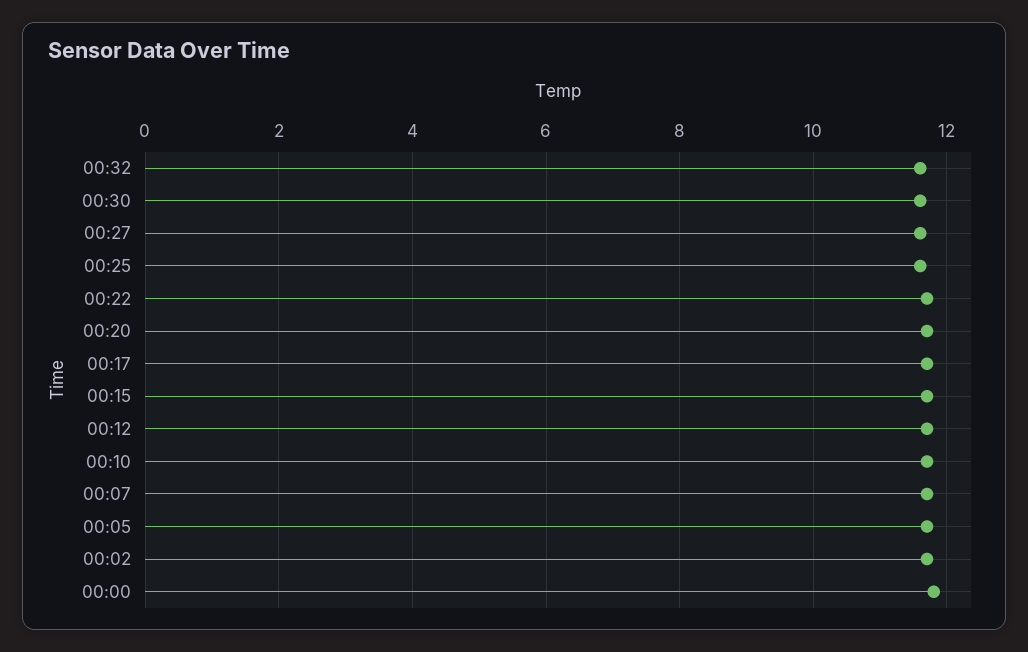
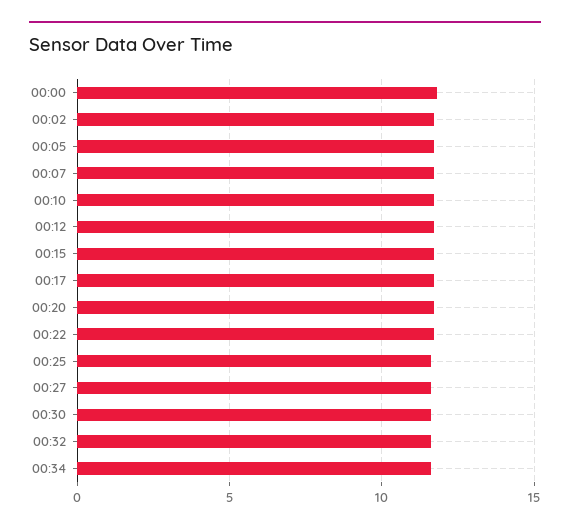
00:34: none -> 11.5

